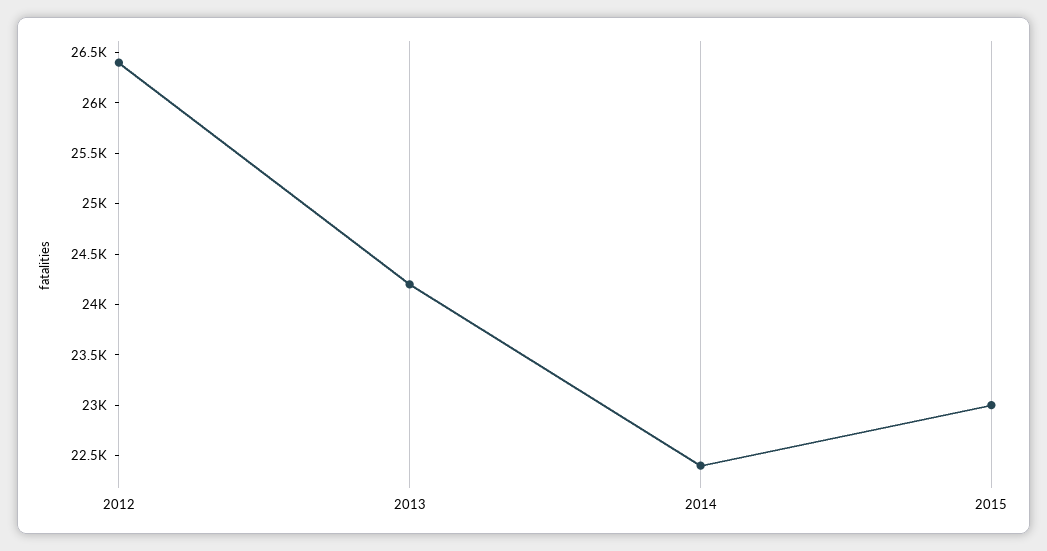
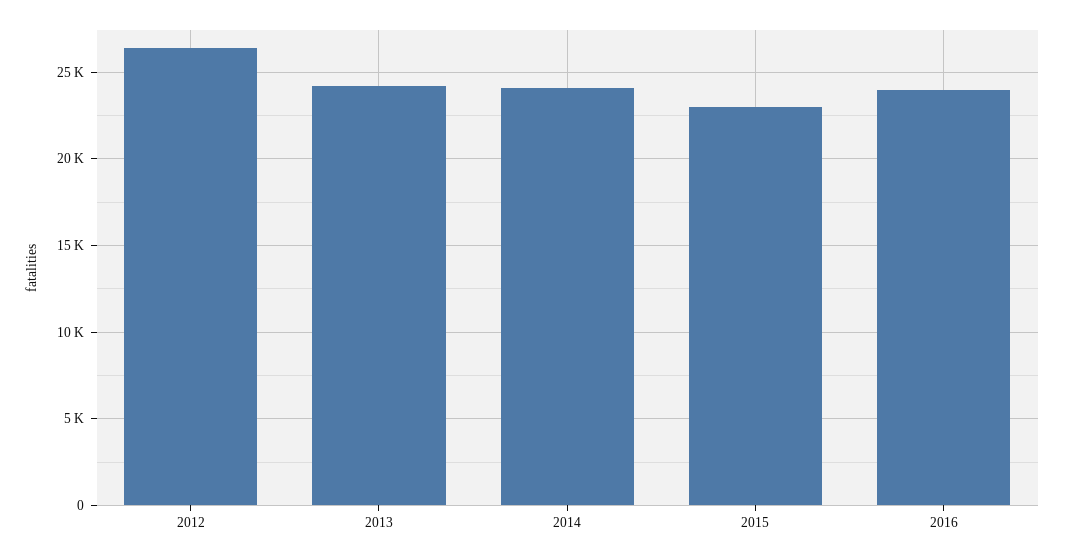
2014: 22400 -> 24000
2016: none -> 24000

